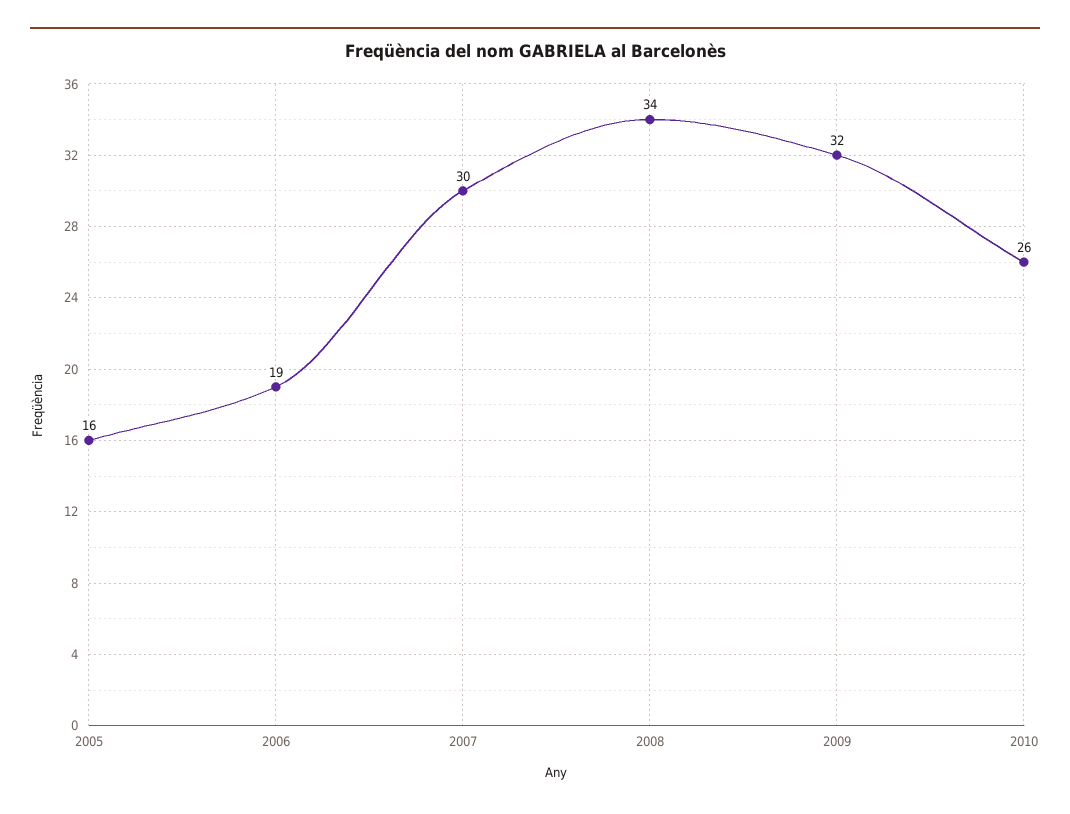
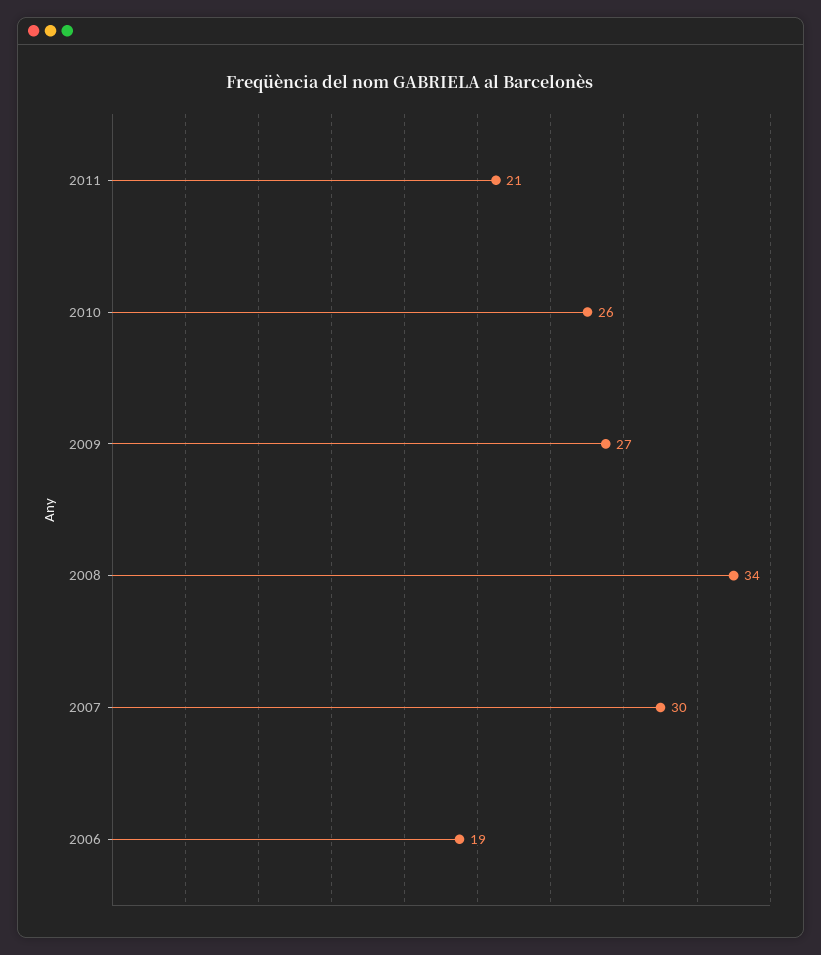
2005: 16 -> none
2009: 32 -> 27
2011: none -> 21

